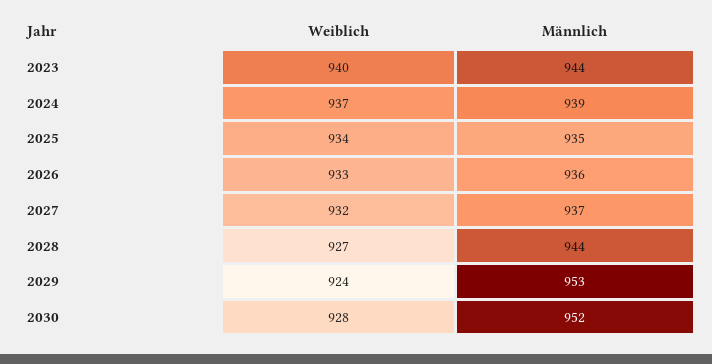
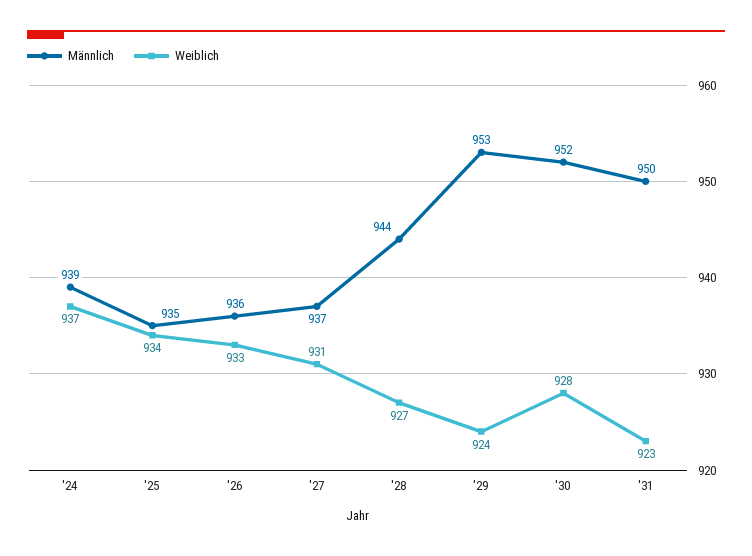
Weiblich, 2023: 940 -> none
Männlich, 2023: 944 -> none
Weiblich, 2027: 932 -> 931
Männlich, '31: none -> 950
Weiblich, '31: none -> 923

